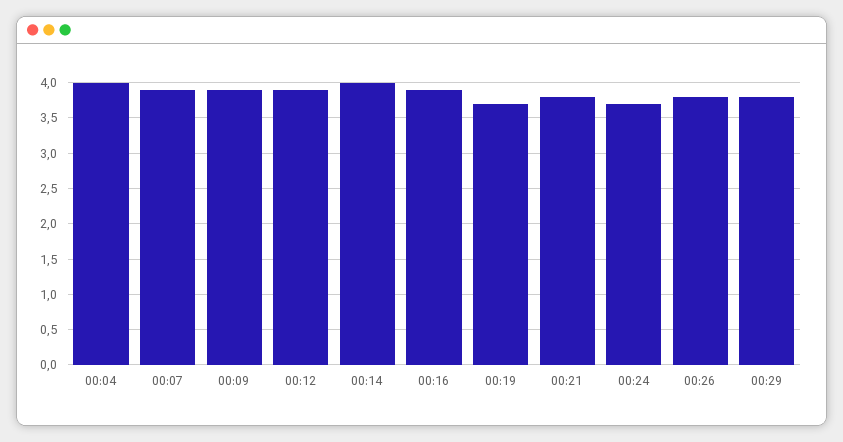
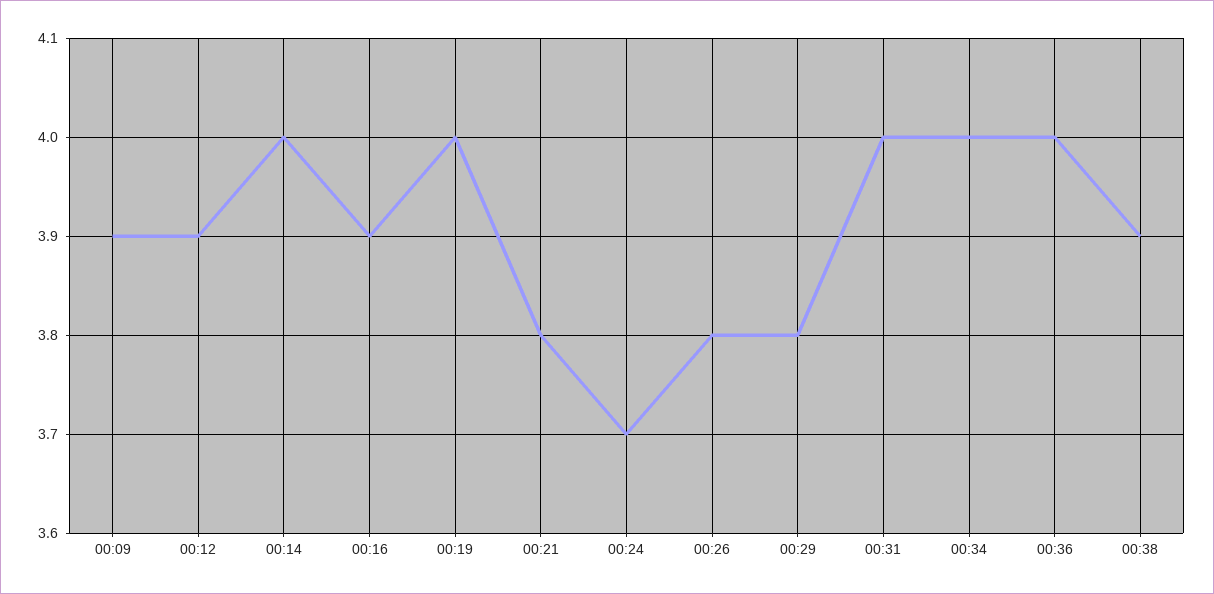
00:04: 4 -> none
00:07: 3.9 -> none
00:19: 3.7 -> 4
00:31: none -> 4
00:34: none -> 4
00:36: none -> 4
00:38: none -> 3.9

